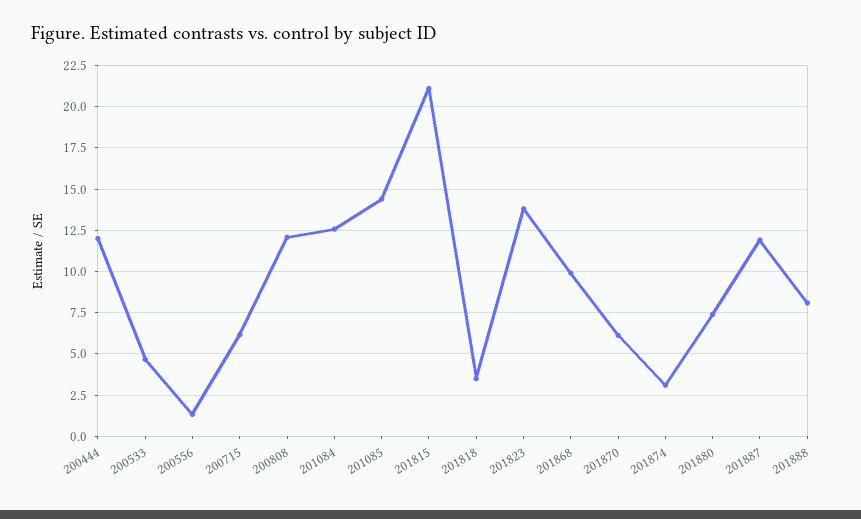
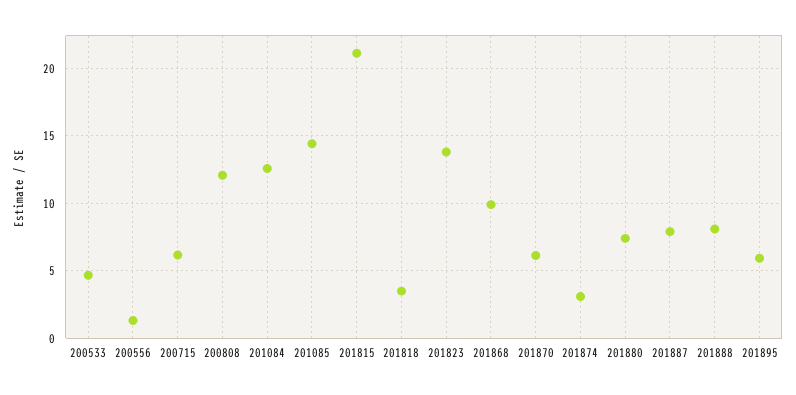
200444: 12 -> none
201887: 12 -> 8
201895: none -> 6

